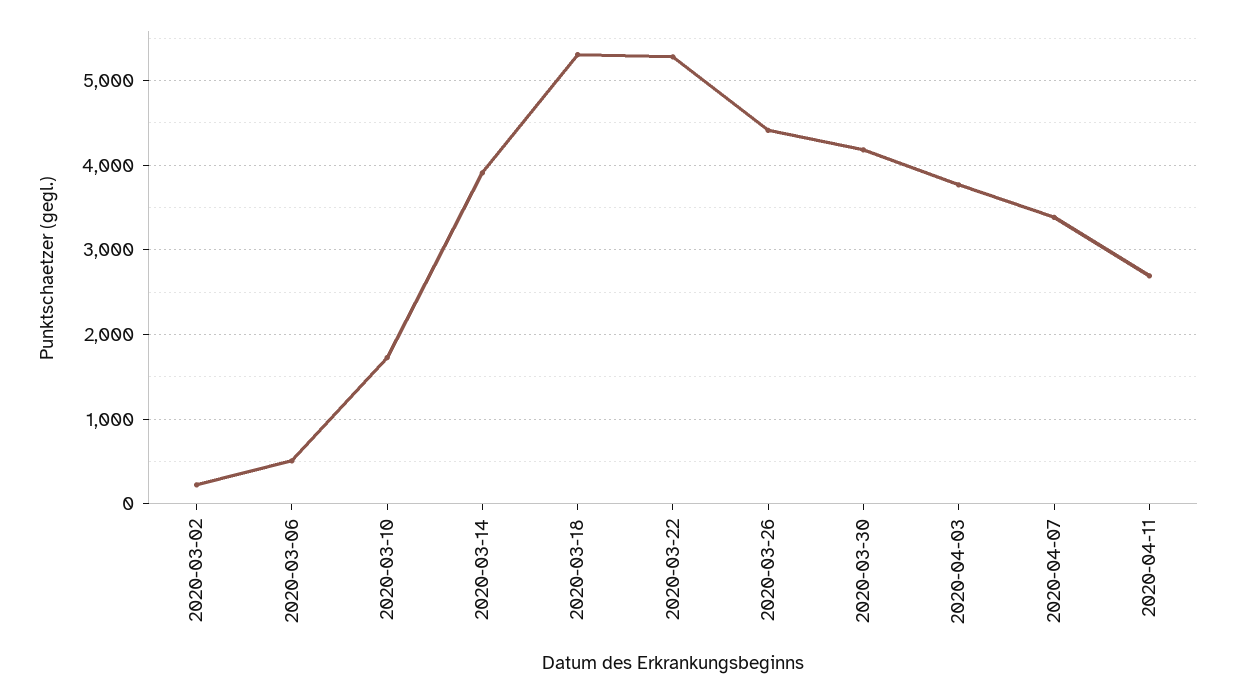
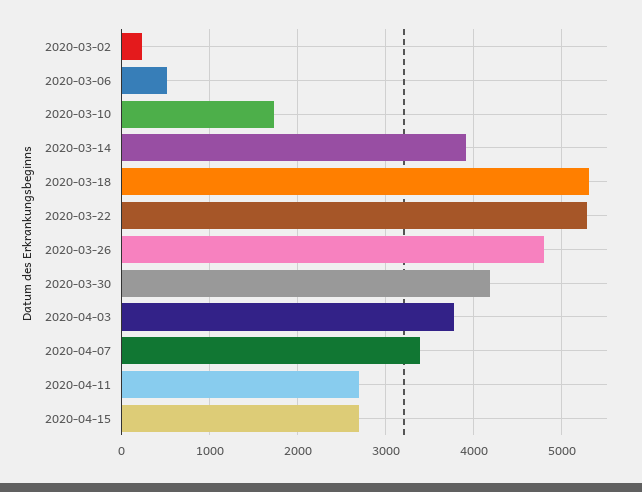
2020-03-26: 4400 -> 4800
2020-04-15: none -> 2700

